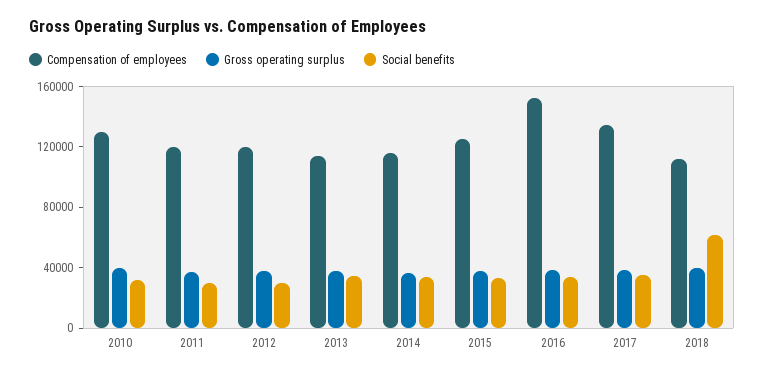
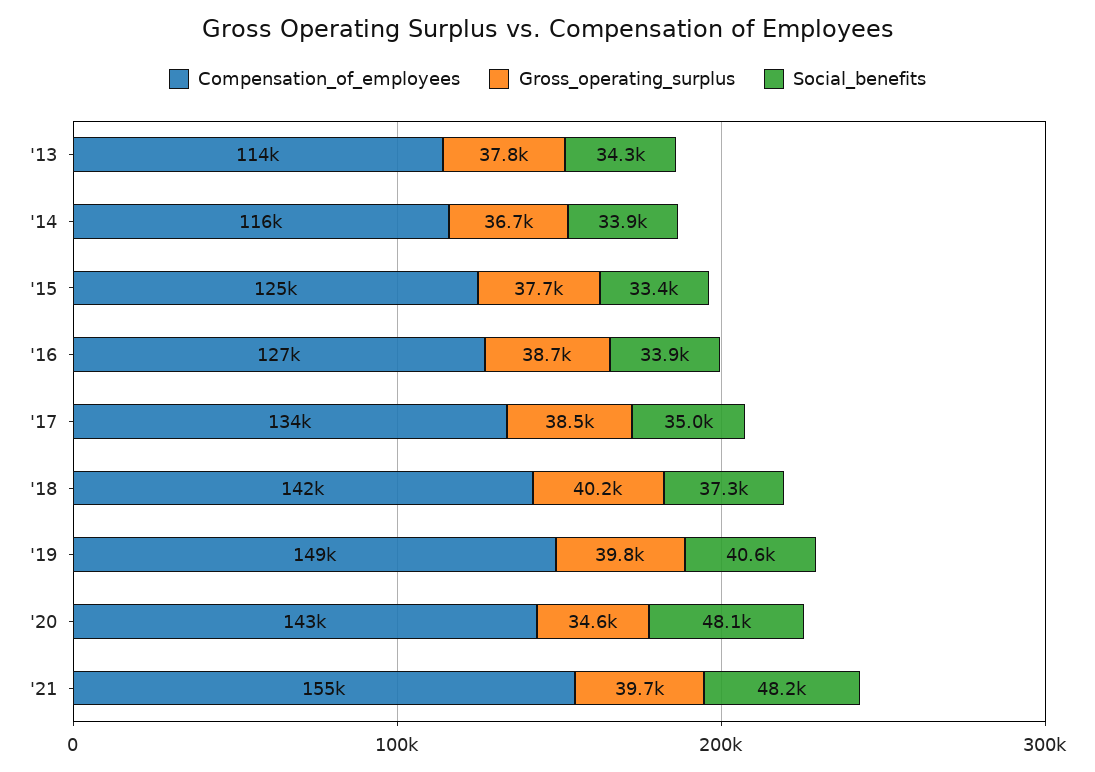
Compensation of employees, 2010: 130000 -> none
Gross operating surplus, 2010: 40000 -> none
Social benefits, 2010: 30000 -> none
Compensation of employees, 2011: 120000 -> none
Gross operating surplus, 2011: 40000 -> none
Social benefits, 2011: 30000 -> none
Compensation of employees, 2012: 120000 -> none
Gross operating surplus, 2012: 40000 -> none
Social benefits, 2012: 30000 -> none
Compensation of employees, 2016: 150000 -> 127000
Compensation of employees, 2018: 110000 -> 142000
Social benefits, 2018: 60000 -> 37300
Compensation of employees, '19: none -> 149000
Gross operating surplus, '19: none -> 39800
Social benefits, '19: none -> 40600
Compensation of employees, '20: none -> 143000
Gross operating surplus, '20: none -> 34600
Social benefits, '20: none -> 48100
Compensation of employees, '21: none -> 155000
Gross operating surplus, '21: none -> 39700
Social benefits, '21: none -> 48200

